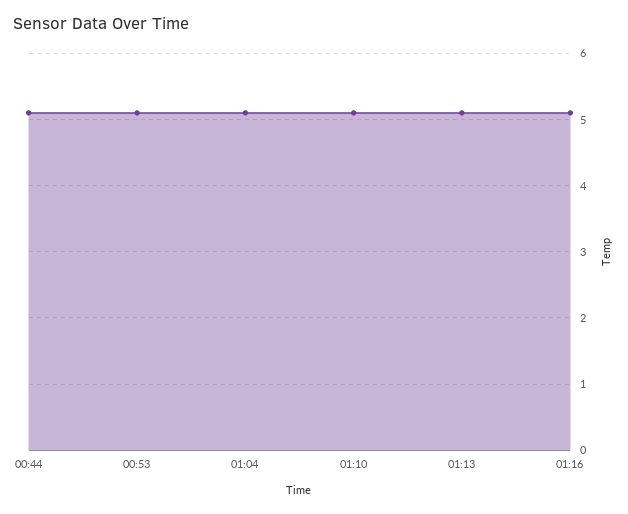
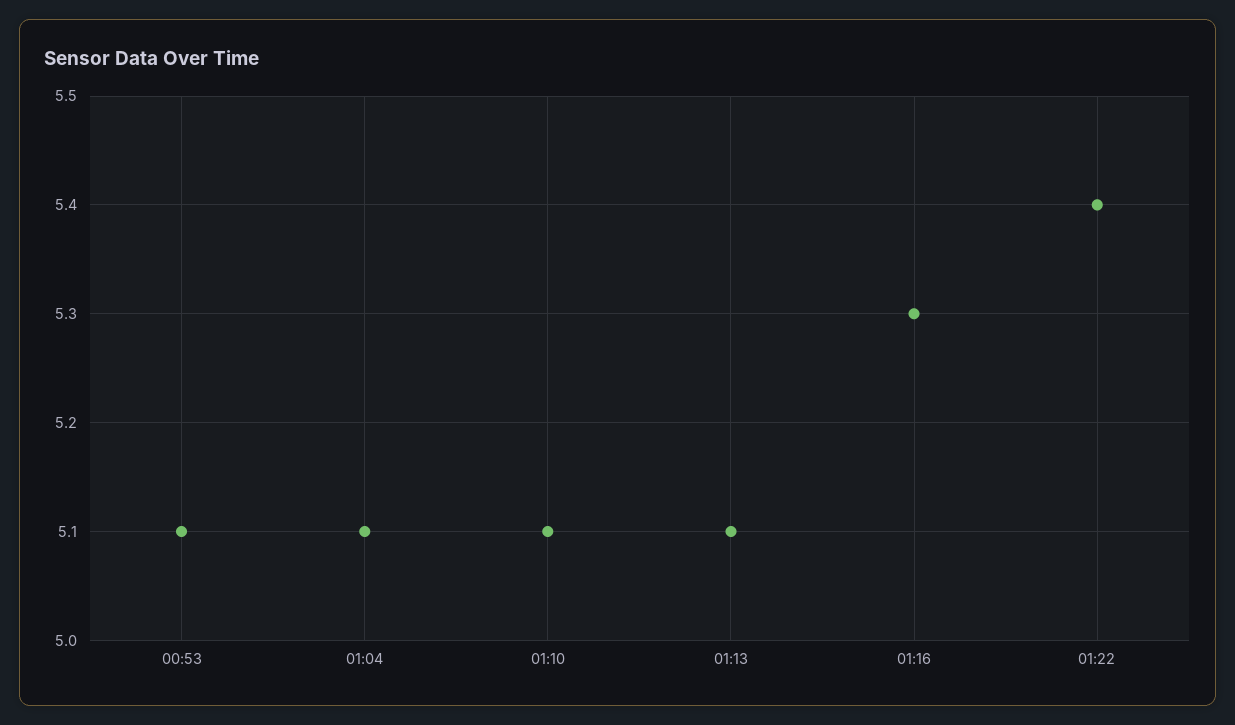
00:44: 5.1 -> none
01:16: 5.1 -> 5.3
01:22: none -> 5.4

